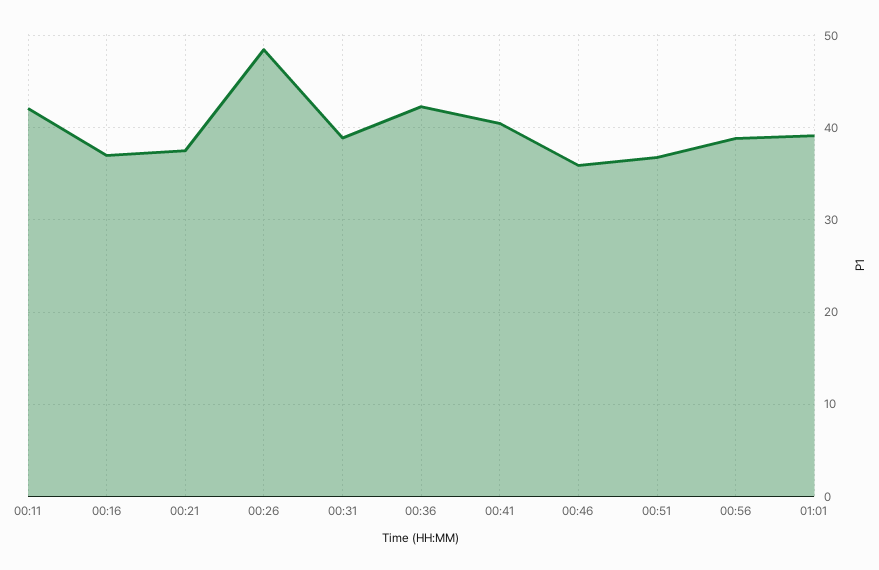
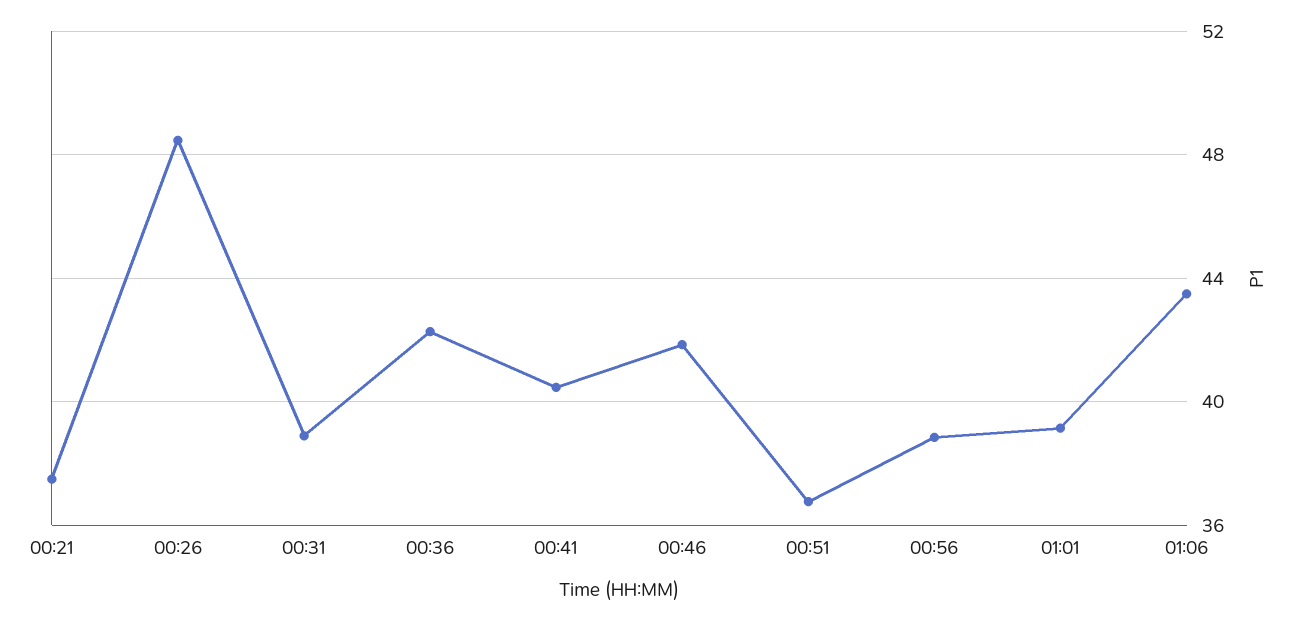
00:11: 42 -> none
00:16: 37 -> none
00:46: 36 -> 42
01:06: none -> 43.5

